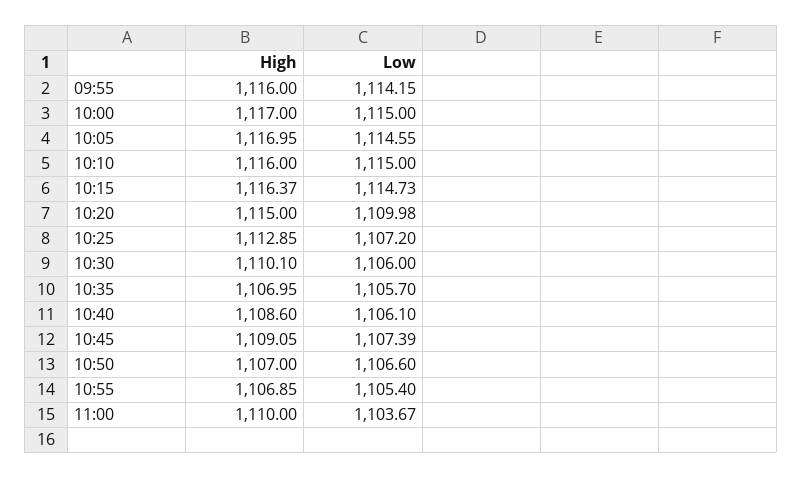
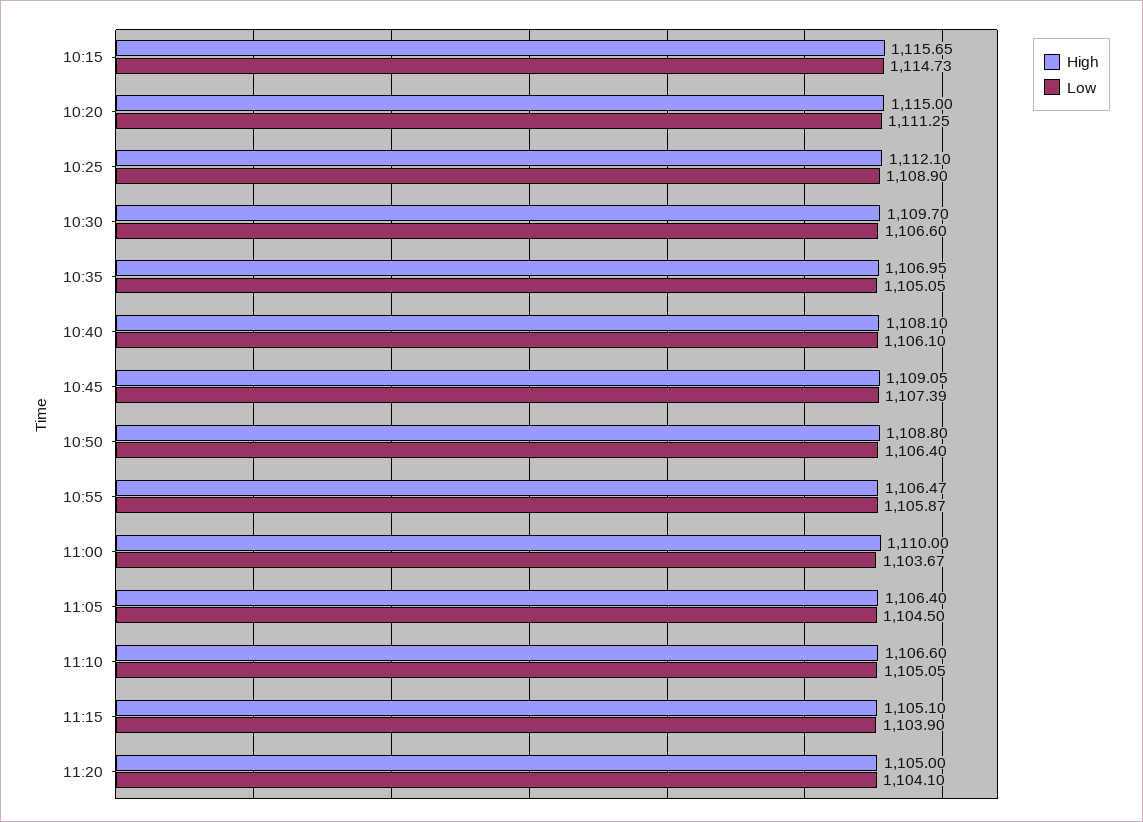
High, 09:55: 1116 -> none
Low, 09:55: 1114.15 -> none
High, 10:00: 1117 -> none
Low, 10:00: 1115 -> none
High, 10:05: 1116.95 -> none
Low, 10:05: 1114.55 -> none
High, 10:10: 1116 -> none
Low, 10:10: 1115 -> none
High, 10:15: 1116.37 -> 1115.65
Low, 10:20: 1109.98 -> 1111.25
High, 10:25: 1112.85 -> 1112.1
Low, 10:25: 1107.2 -> 1108.9
High, 10:30: 1110.1 -> 1109.7
Low, 10:30: 1106 -> 1106.6
Low, 10:35: 1105.7 -> 1105.05
High, 10:40: 1108.6 -> 1108.1
High, 10:50: 1107 -> 1108.8
Low, 10:50: 1106.6 -> 1106.4
High, 10:55: 1106.85 -> 1106.47
Low, 10:55: 1105.4 -> 1105.87
High, 11:05: none -> 1106.4
Low, 11:05: none -> 1104.5
High, 11:10: none -> 1106.6
Low, 11:10: none -> 1105.05
High, 11:15: none -> 1105.1
Low, 11:15: none -> 1103.9
High, 11:20: none -> 1105
Low, 11:20: none -> 1104.1

